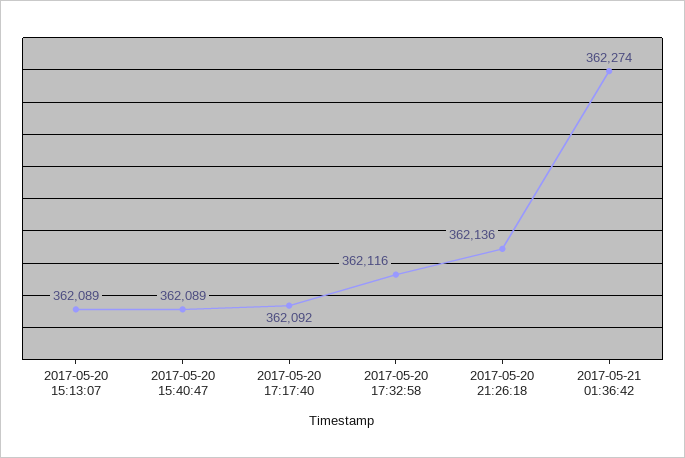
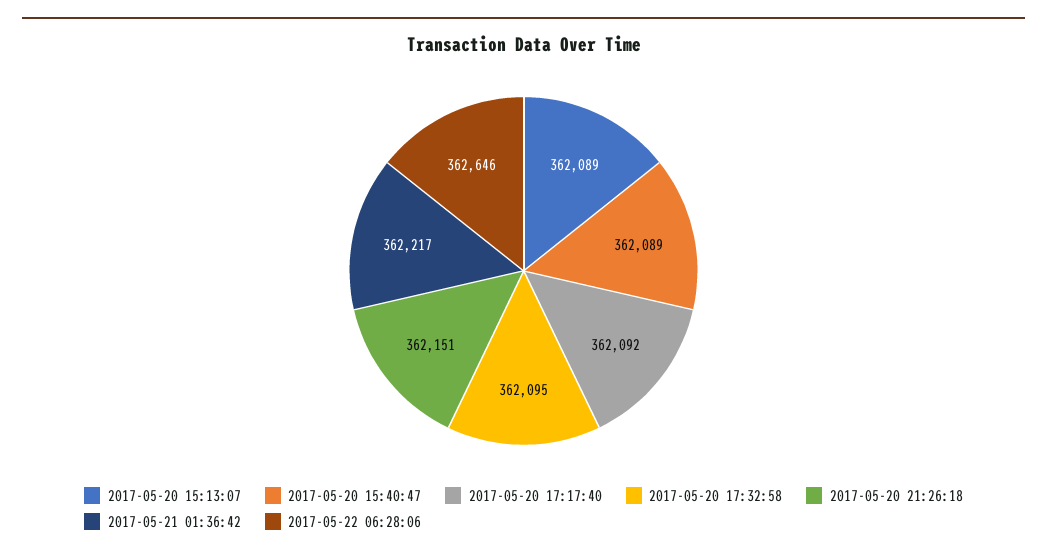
2017-05-20 17:32:58: 362116 -> 362095
2017-05-20 21:26:18: 362136 -> 362151
2017-05-21 01:36:42: 362274 -> 362217
2017-05-22 06:28:06: none -> 362646

